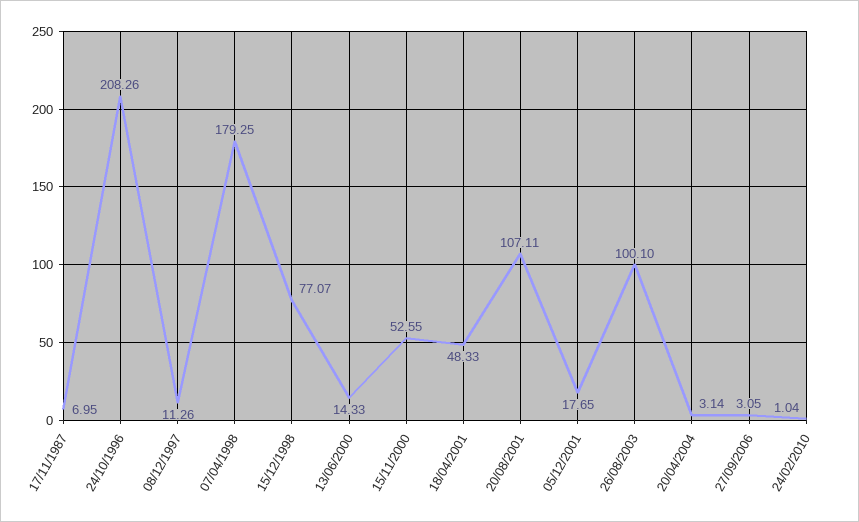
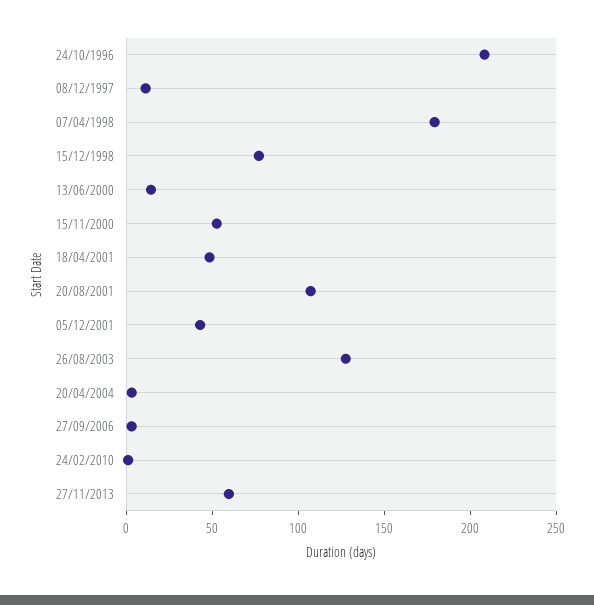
17/11/1987: 6.95 -> none
05/12/2001: 17.65 -> 40
26/08/2003: 100.1 -> 130
27/11/2013: none -> 60

